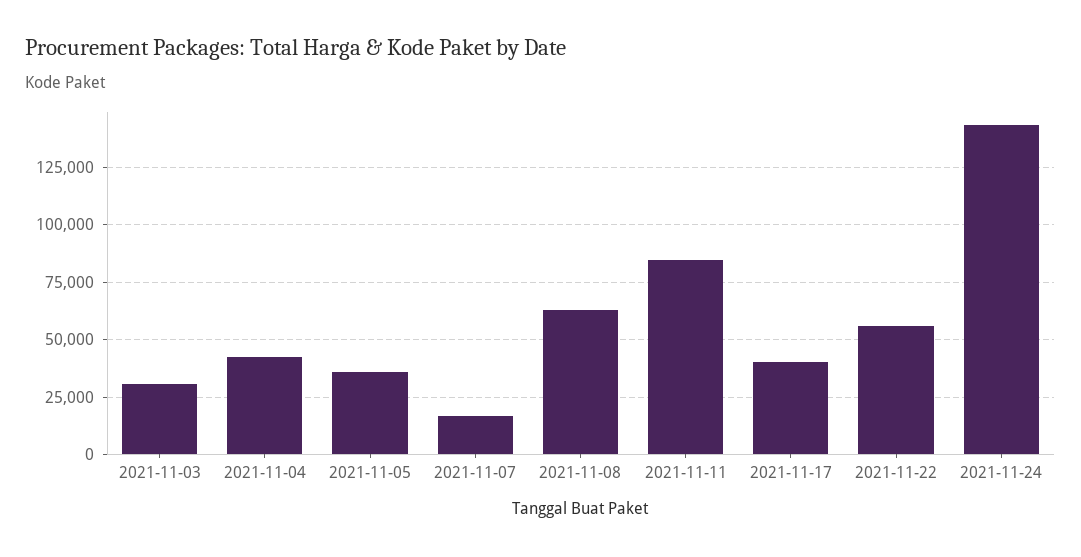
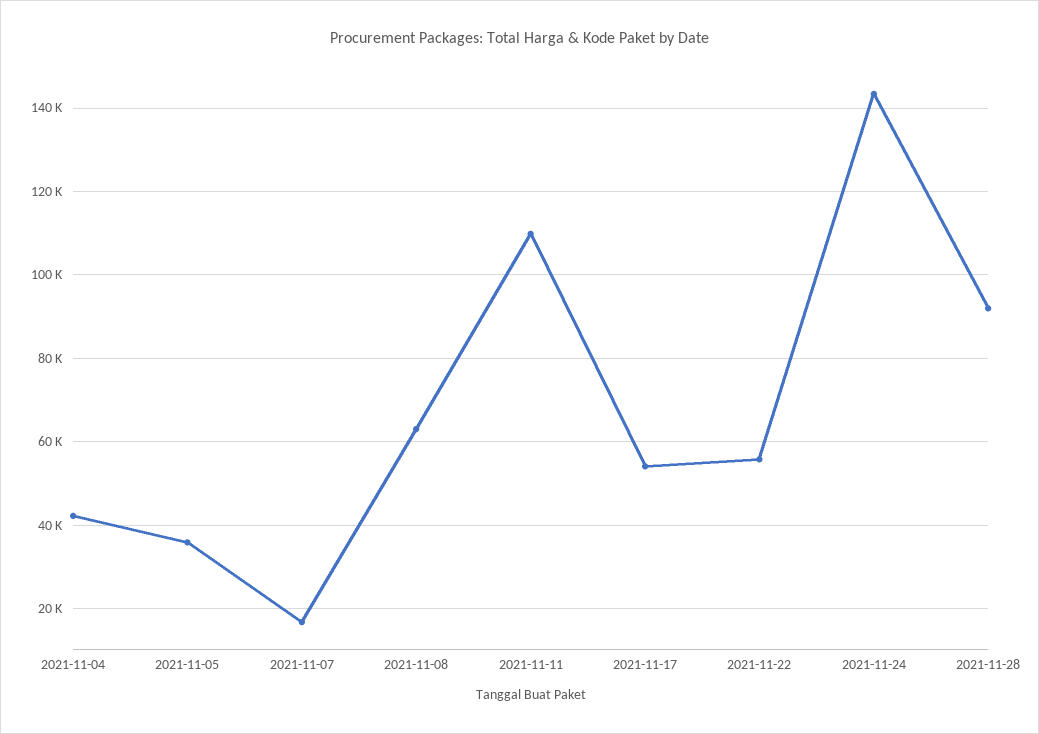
2021-11-03: 30000 -> none
2021-11-11: 85000 -> 110000
2021-11-17: 40000 -> 54000
2021-11-28: none -> 92000

